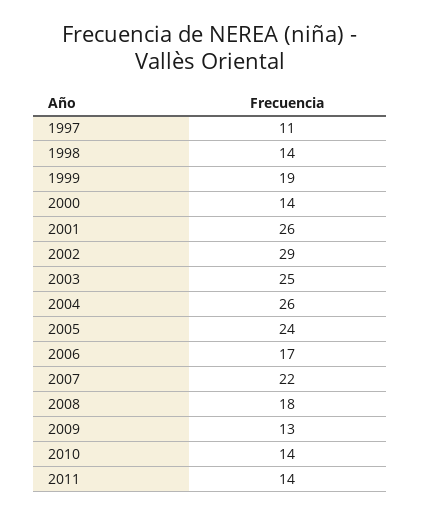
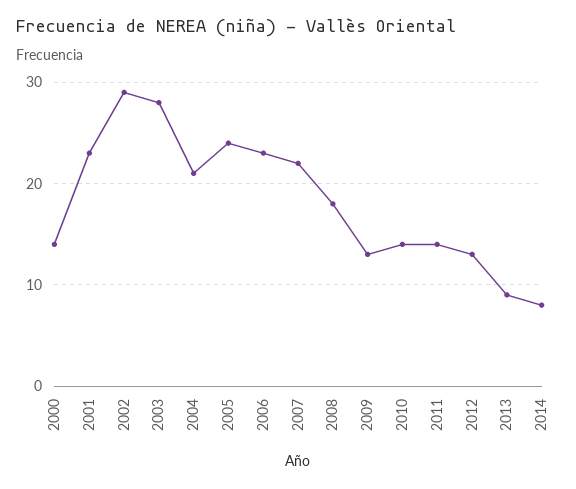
1997: 11 -> none
1998: 14 -> none
1999: 19 -> none
2001: 26 -> 23
2003: 25 -> 28
2004: 26 -> 21
2006: 17 -> 23
2012: none -> 13
2013: none -> 9
2014: none -> 8

